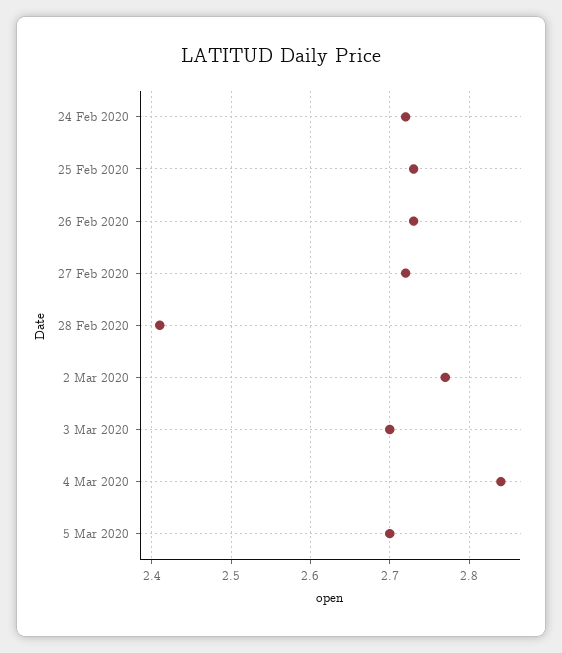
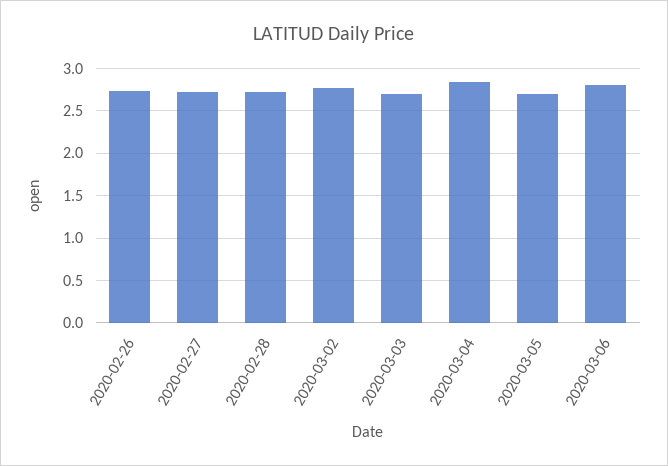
24 Feb 2020: 2.72 -> none
25 Feb 2020: 2.73 -> none
28 Feb 2020: 2.41 -> 2.7
2020-03-06: none -> 2.8

